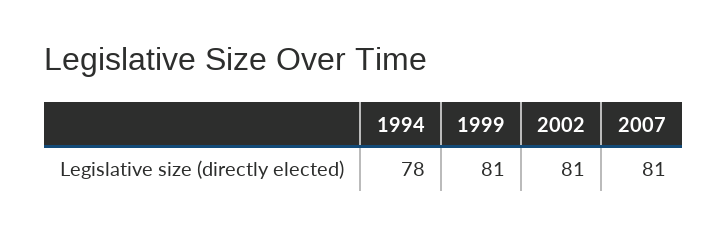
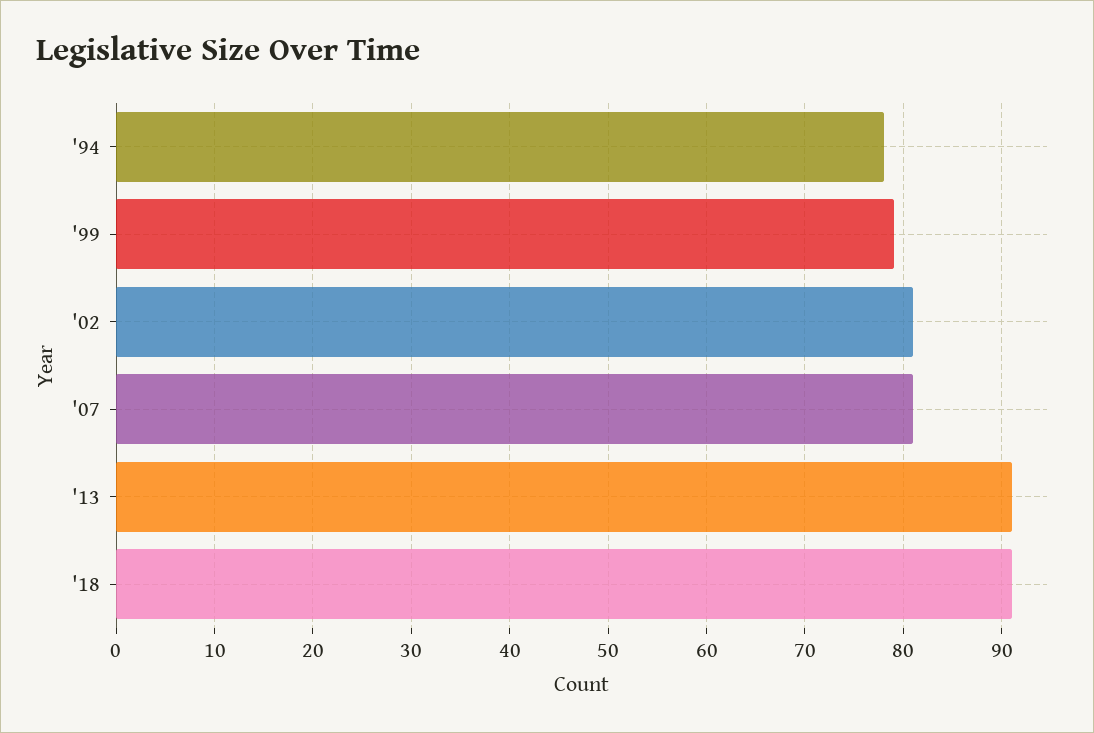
1999: 81 -> 79
'13: none -> 91
'18: none -> 91

